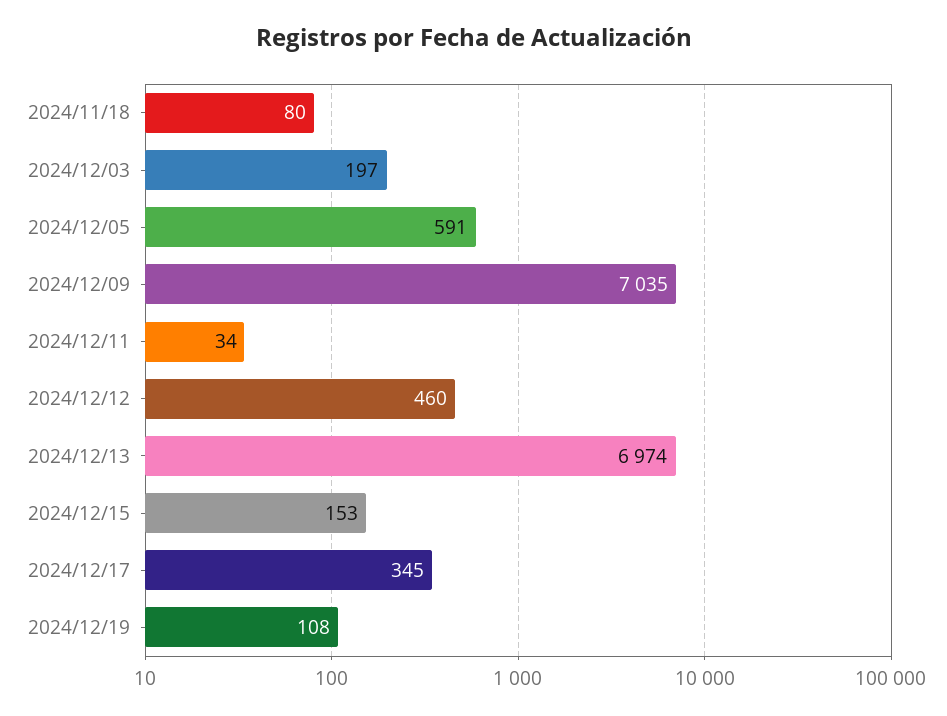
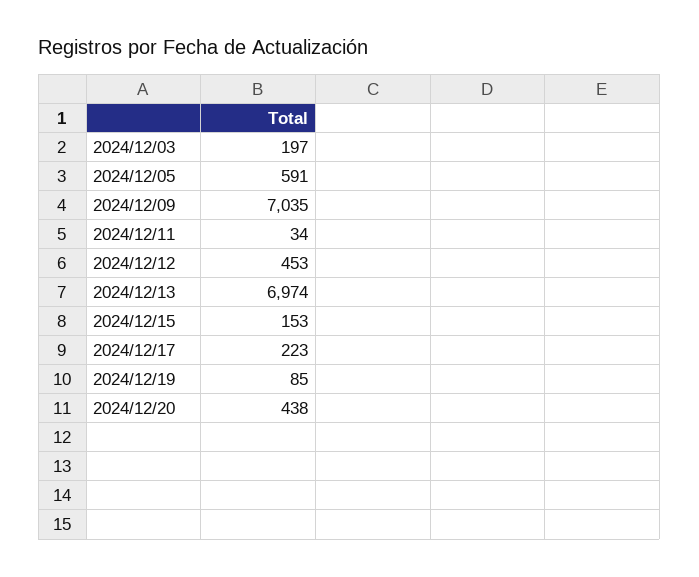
2024/11/18: 80 -> none
2024/12/12: 460 -> 453
2024/12/17: 345 -> 223
2024/12/19: 108 -> 85
2024/12/20: none -> 438

